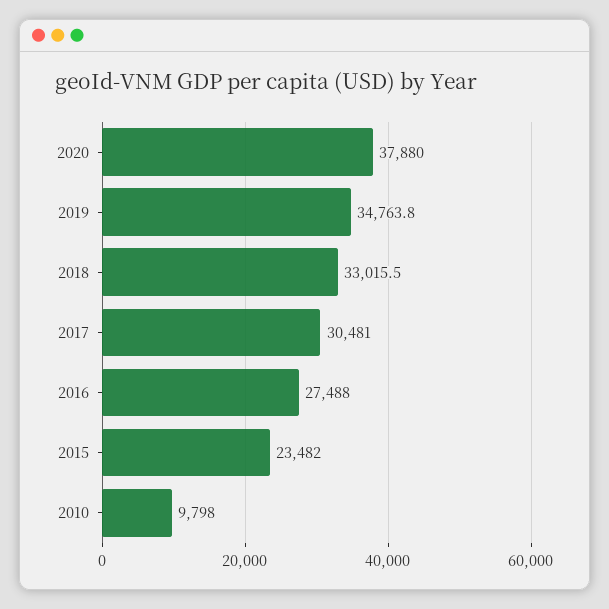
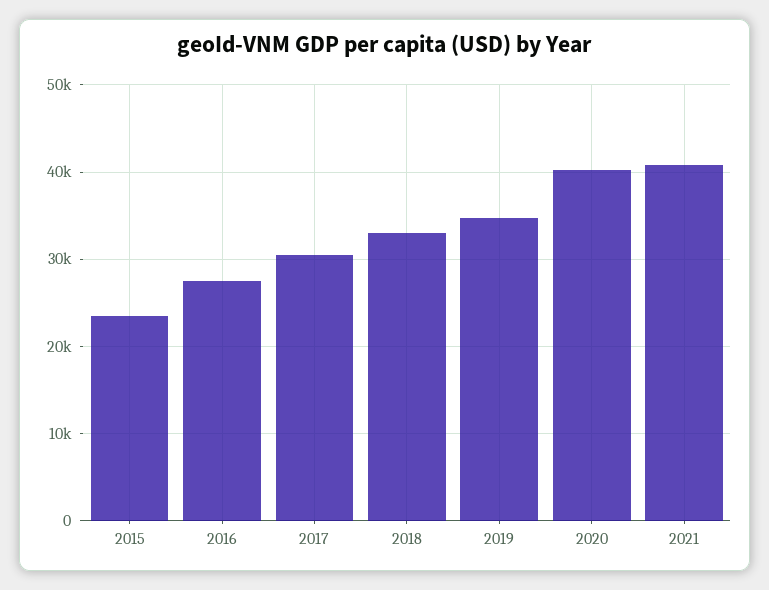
2020: 37880 -> 40000
2010: 9798 -> none
2021: none -> 41000

